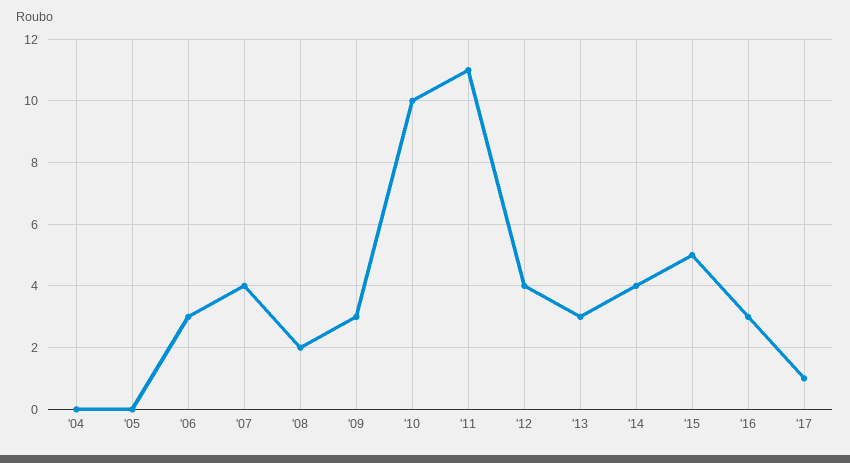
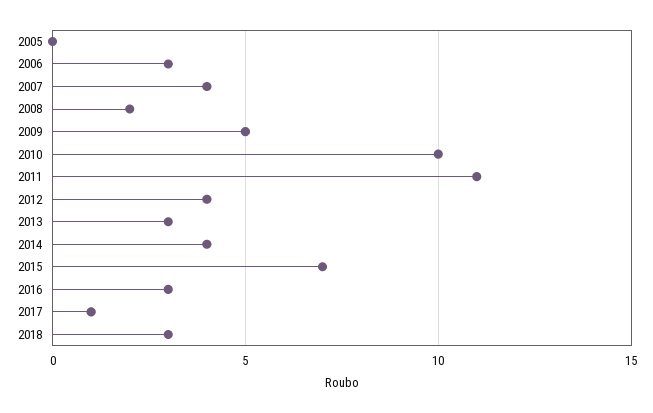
'04: 0 -> none
'09: 3 -> 5
'15: 5 -> 7
2018: none -> 3

